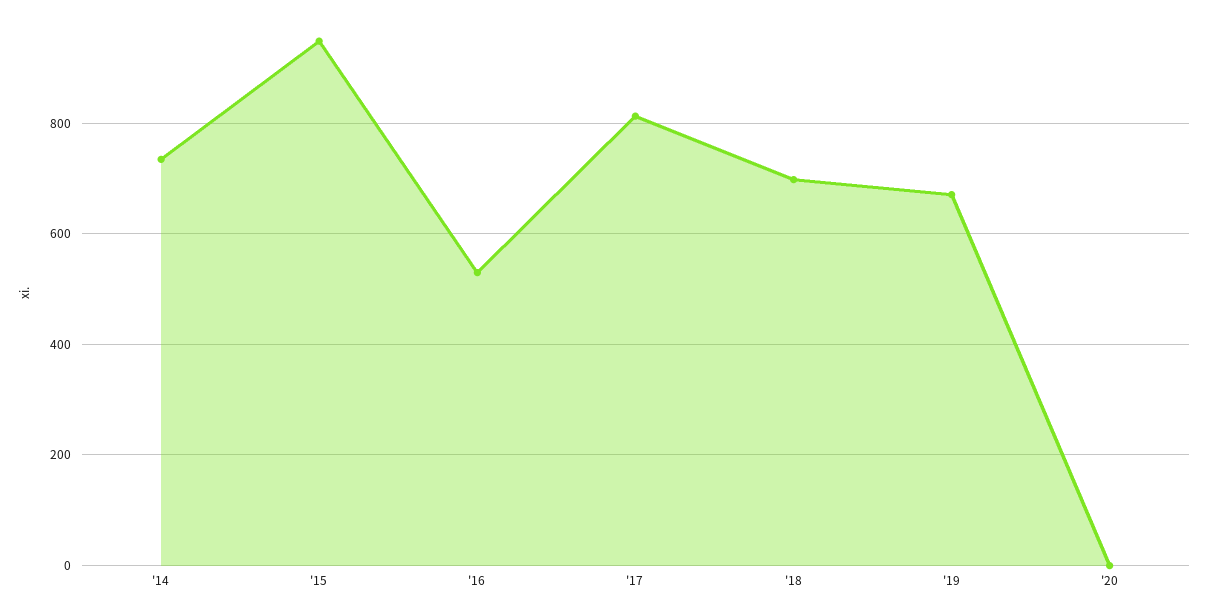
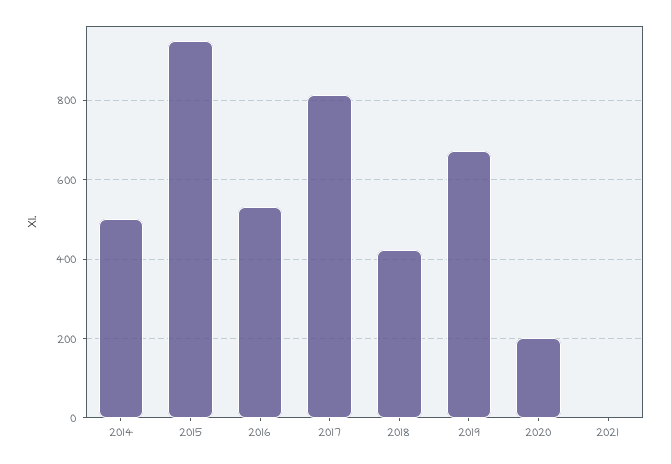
'14: 740 -> 500
'18: 700 -> 420
'20: 0 -> 200
2021: none -> 0

